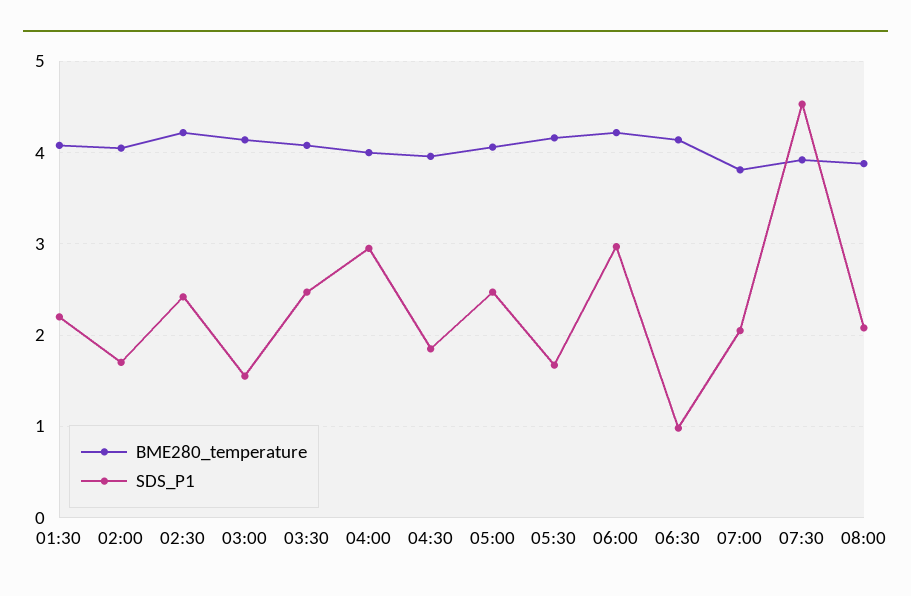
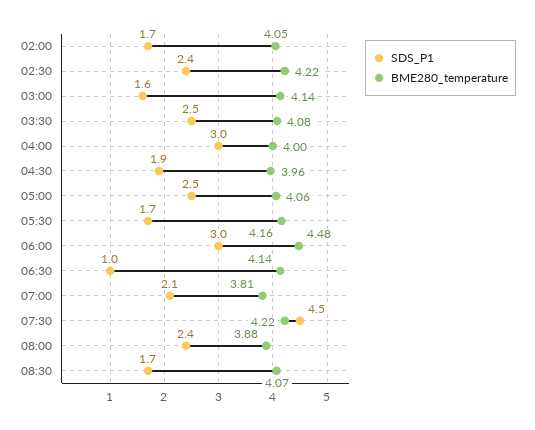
BME280_temperature, 01:30: 4.1 -> none
SDS_P1, 01:30: 2.2 -> none
BME280_temperature, 06:00: 4.2 -> 4.48
BME280_temperature, 07:30: 3.9 -> 4.22
SDS_P1, 08:00: 2.1 -> 2.4
SDS_P1, 08:30: none -> 1.7
BME280_temperature, 08:30: none -> 4.07

